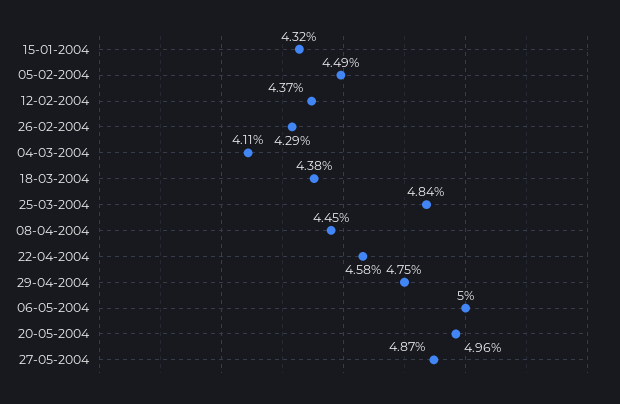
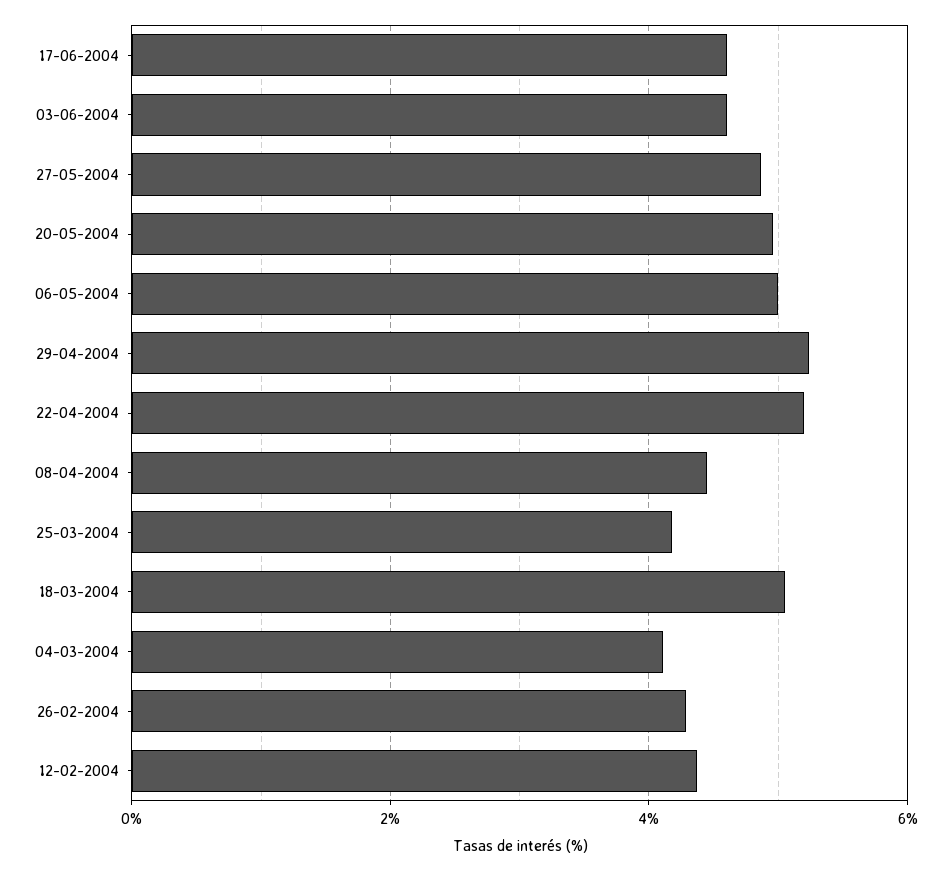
15-01-2004: 4.32 -> none
05-02-2004: 4.49 -> none
18-03-2004: 4.38 -> 5
25-03-2004: 4.84 -> 4.2
22-04-2004: 4.58 -> 5.2
29-04-2004: 4.75 -> 5.2
17-06-2004: none -> 4.6
03-06-2004: none -> 4.6

